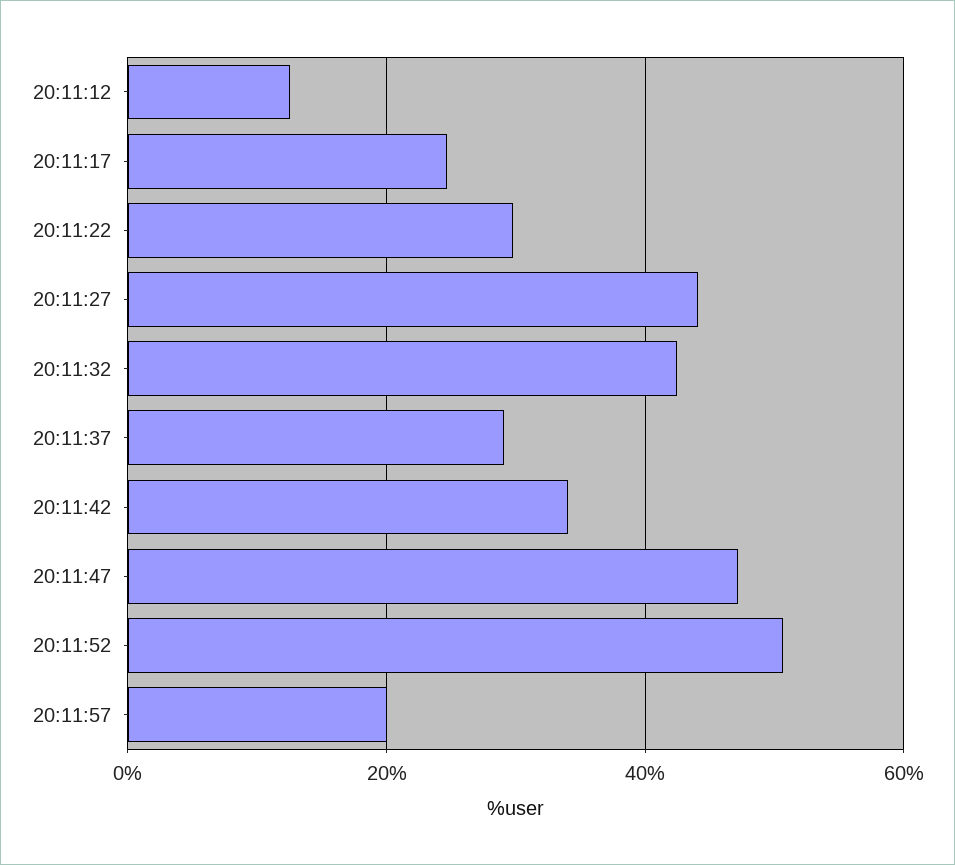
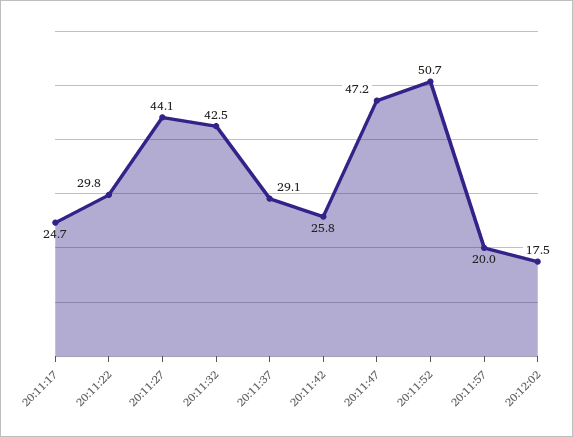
20:11:12: 12 -> none
20:11:42: 34 -> 25.8
20:12:02: none -> 17.5

